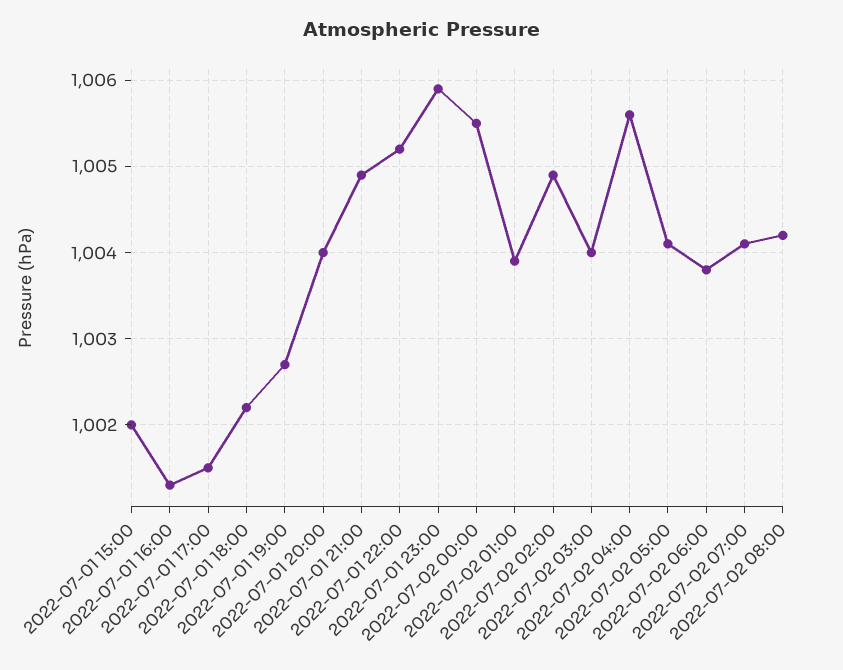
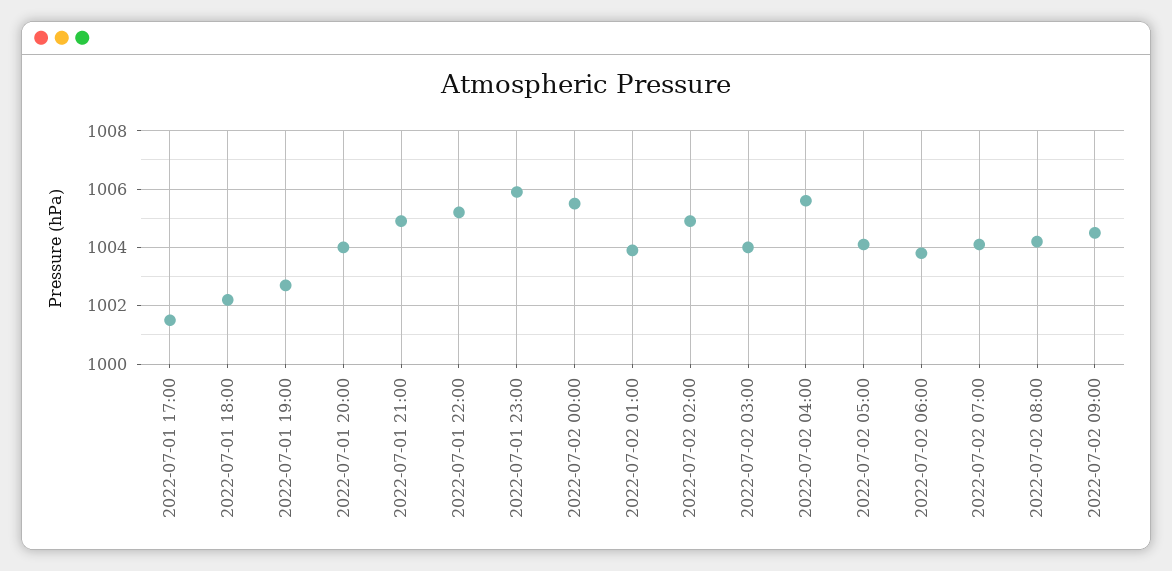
2022-07-01 15:00: 1002 -> none
2022-07-01 16:00: 1001.3 -> none
2022-07-02 09:00: none -> 1004.5

